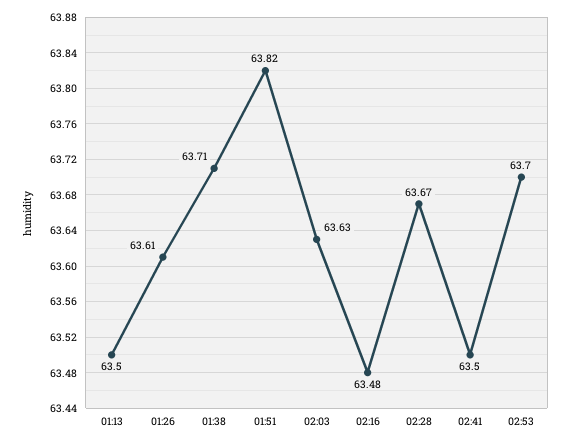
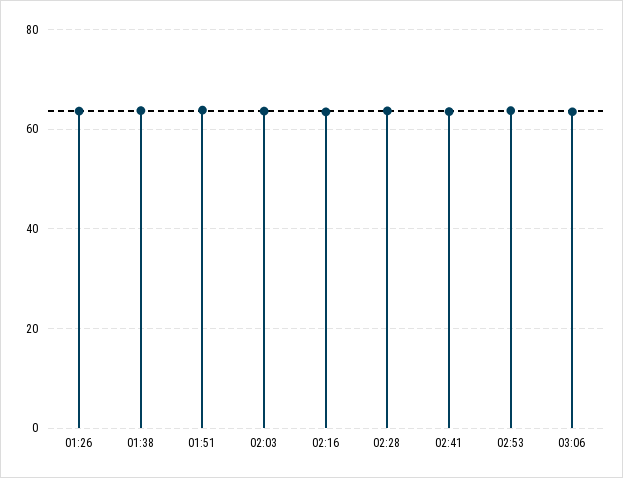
01:13: 63.5 -> none
03:06: none -> 64

